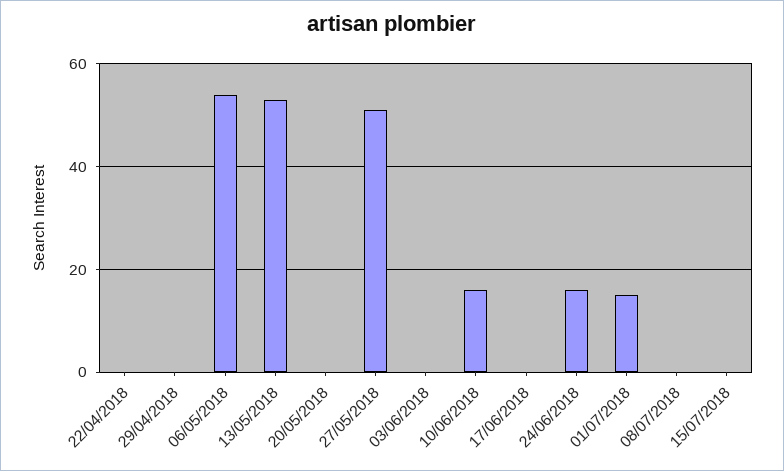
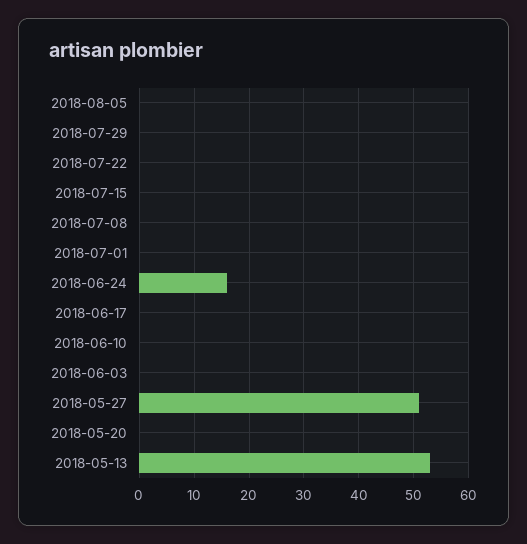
22/04/2018: 0 -> none
29/04/2018: 0 -> none
06/05/2018: 55 -> none
10/06/2018: 15 -> 0
01/07/2018: 15 -> 0
2018-08-05: none -> 0
2018-07-29: none -> 0
2018-07-22: none -> 0

